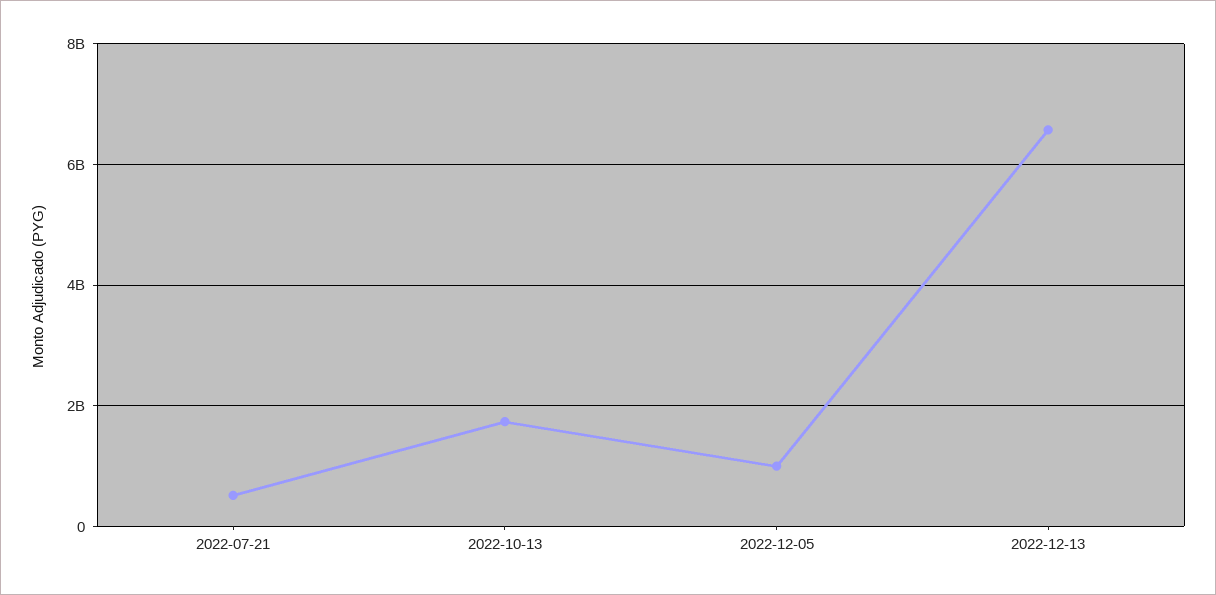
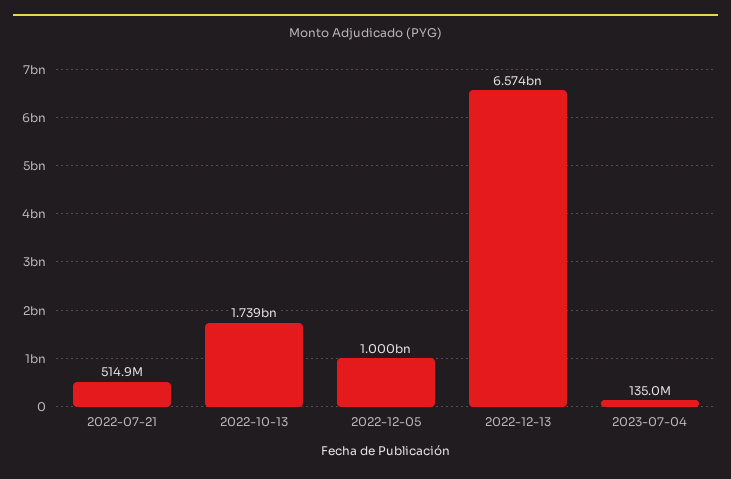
2023-07-04: none -> 135000000

